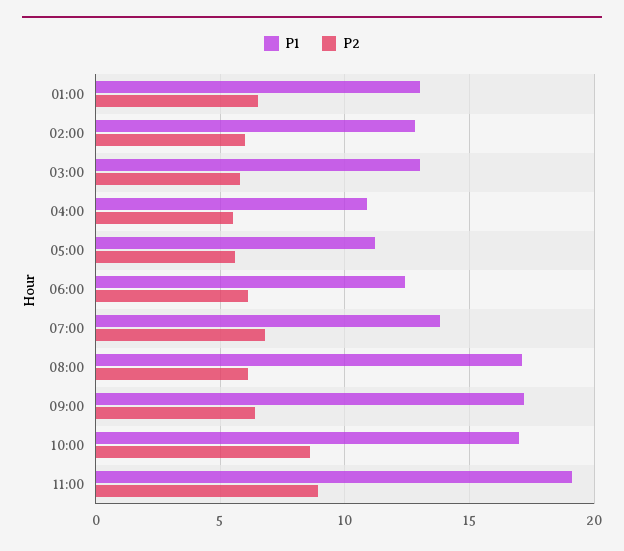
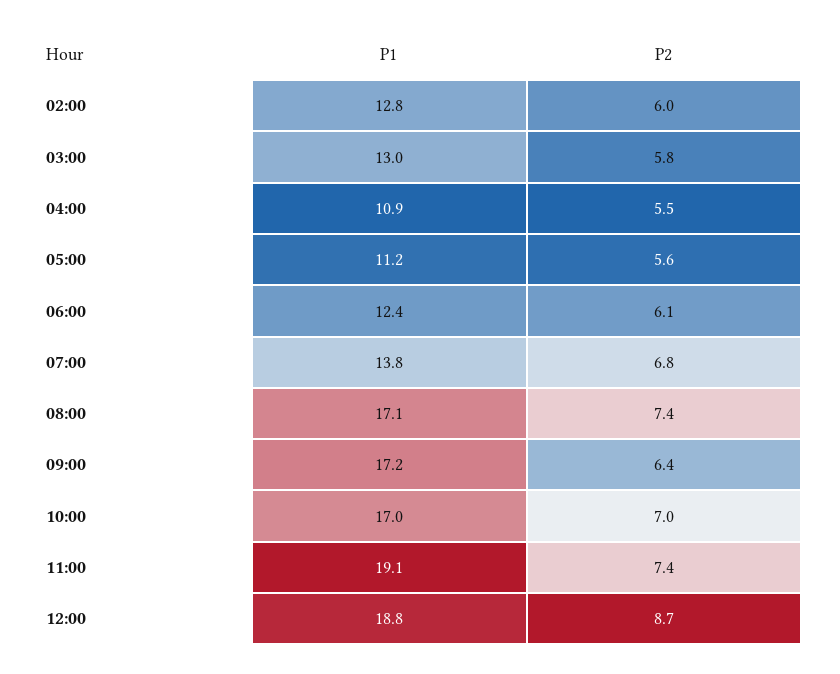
P1, 01:00: 13 -> none
P2, 01:00: 6.5 -> none
P2, 08:00: 6 -> 7.4
P2, 10:00: 8.5 -> 7
P2, 11:00: 9 -> 7.4
P1, 12:00: none -> 18.8
P2, 12:00: none -> 8.7

